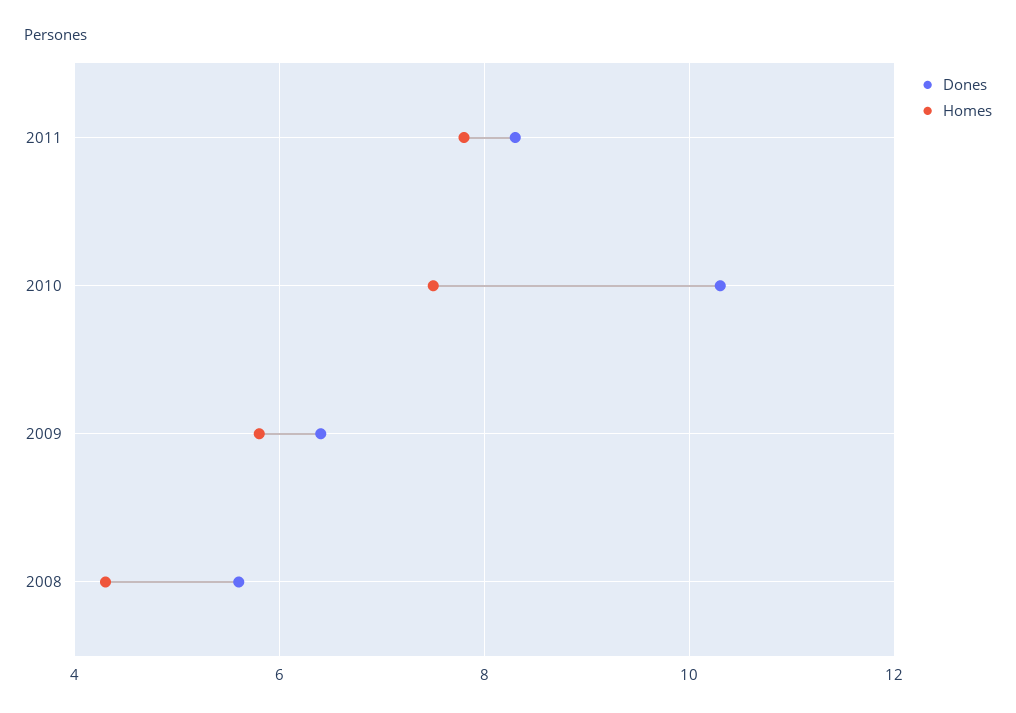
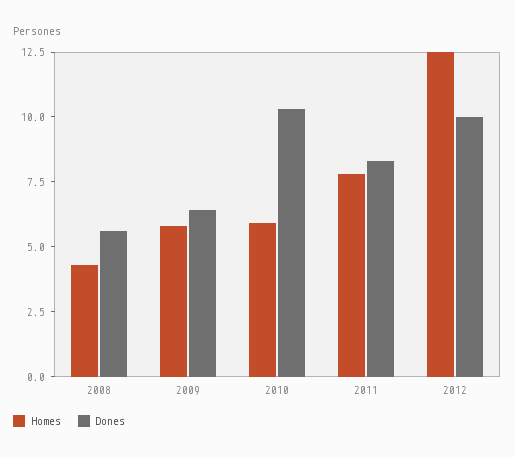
Homes, 2010: 7.5 -> 6
Homes, 2012: none -> 12.5
Dones, 2012: none -> 10

